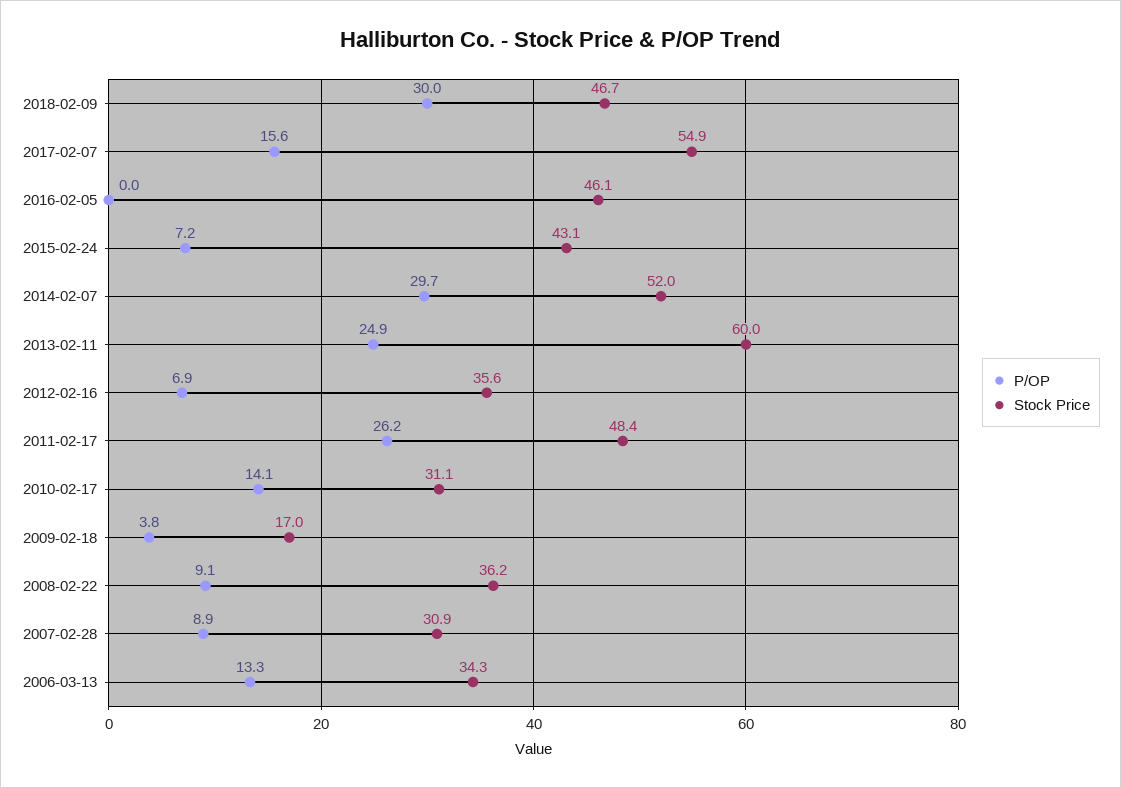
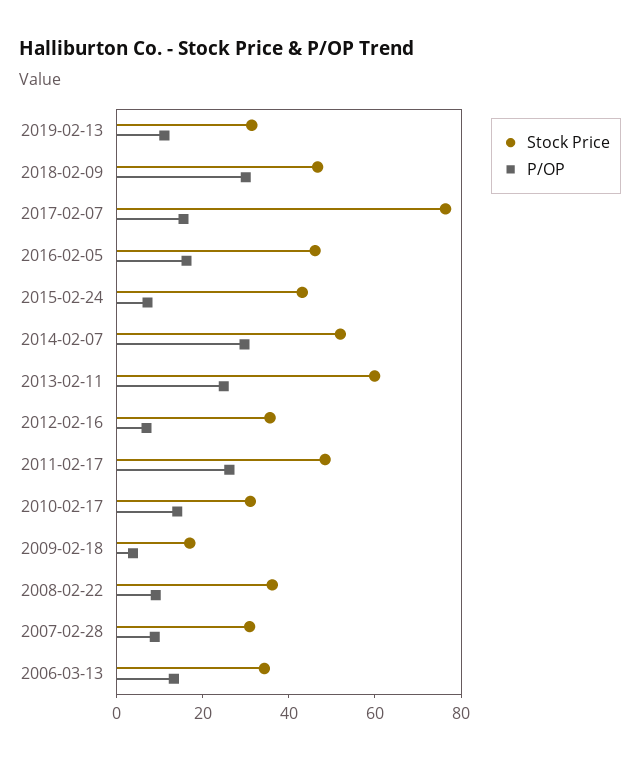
Stock Price, 2017-02-07: 54.9 -> 75
P/OP, 2016-02-05: 0 -> 15
Stock Price, 2019-02-13: none -> 30
P/OP, 2019-02-13: none -> 10

